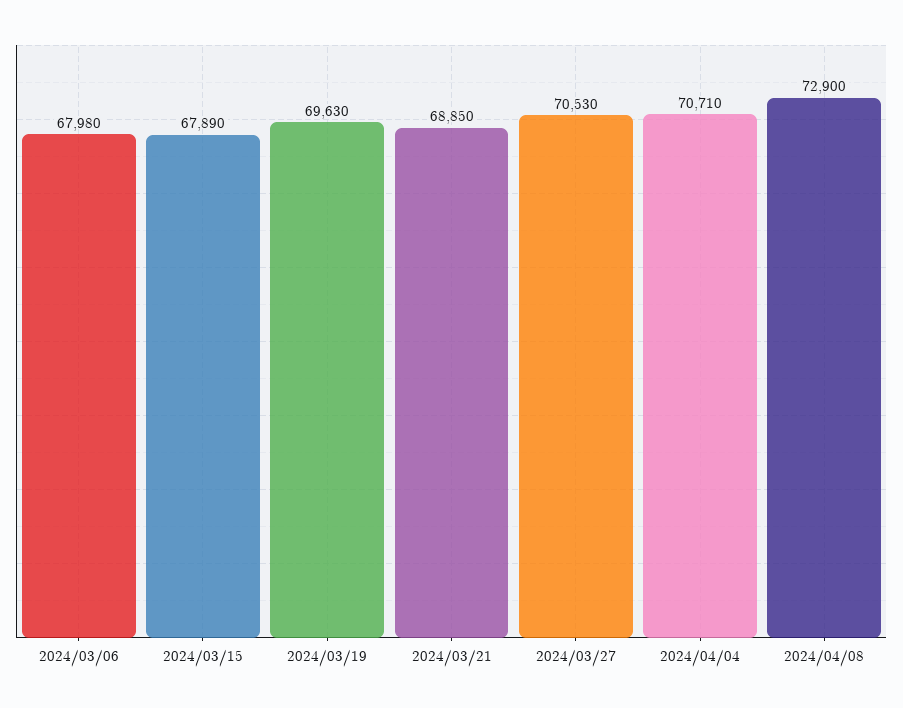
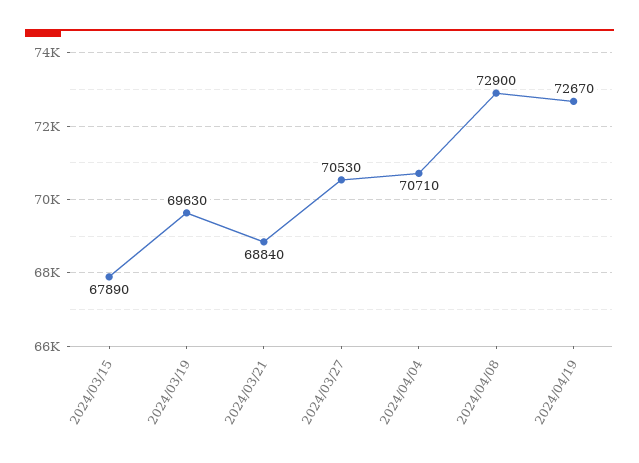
2024/03/06: 67980 -> none
2024/03/21: 68850 -> 68840
2024/04/19: none -> 72670

